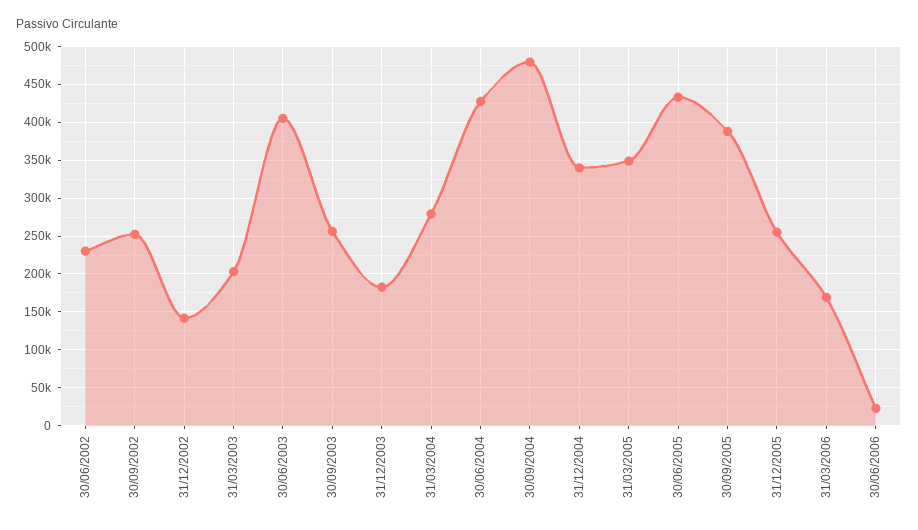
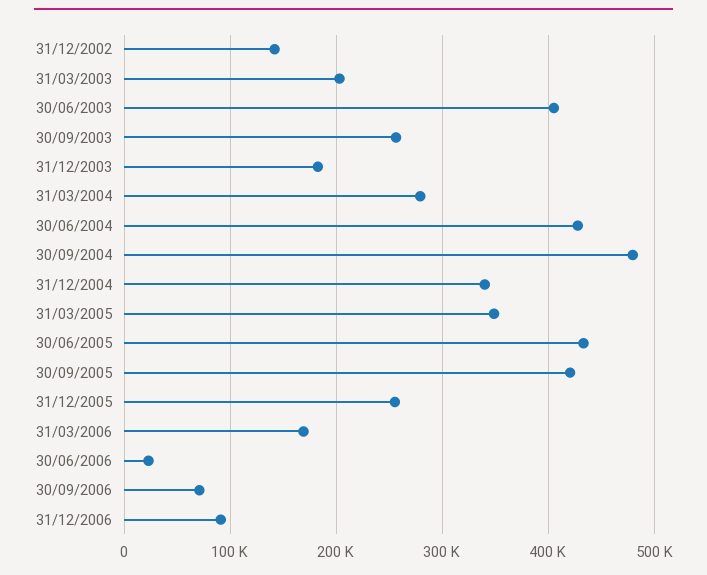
30/06/2002: 230000 -> none
30/09/2002: 250000 -> none
30/09/2005: 390000 -> 420000
30/09/2006: none -> 70000
31/12/2006: none -> 90000

